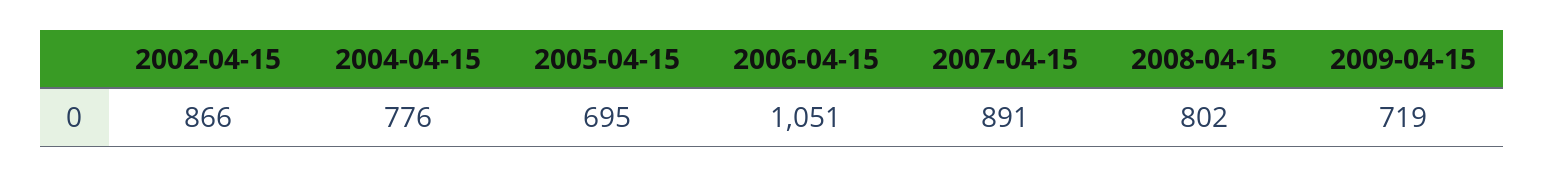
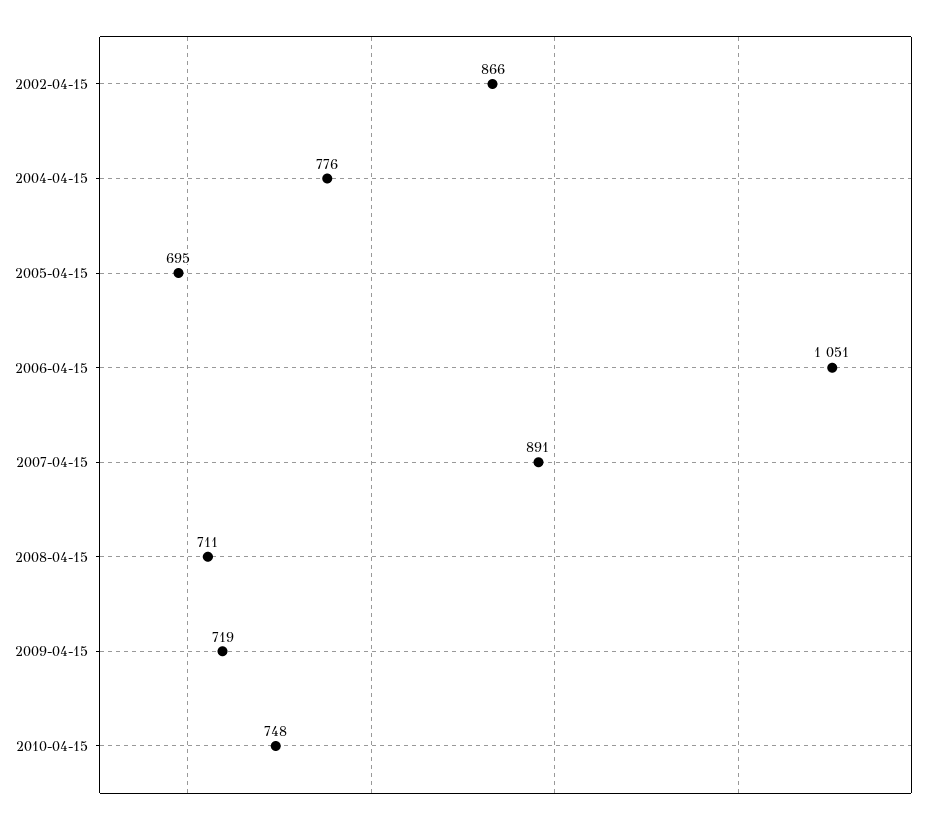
2008-04-15: 802 -> 711
2010-04-15: none -> 748

